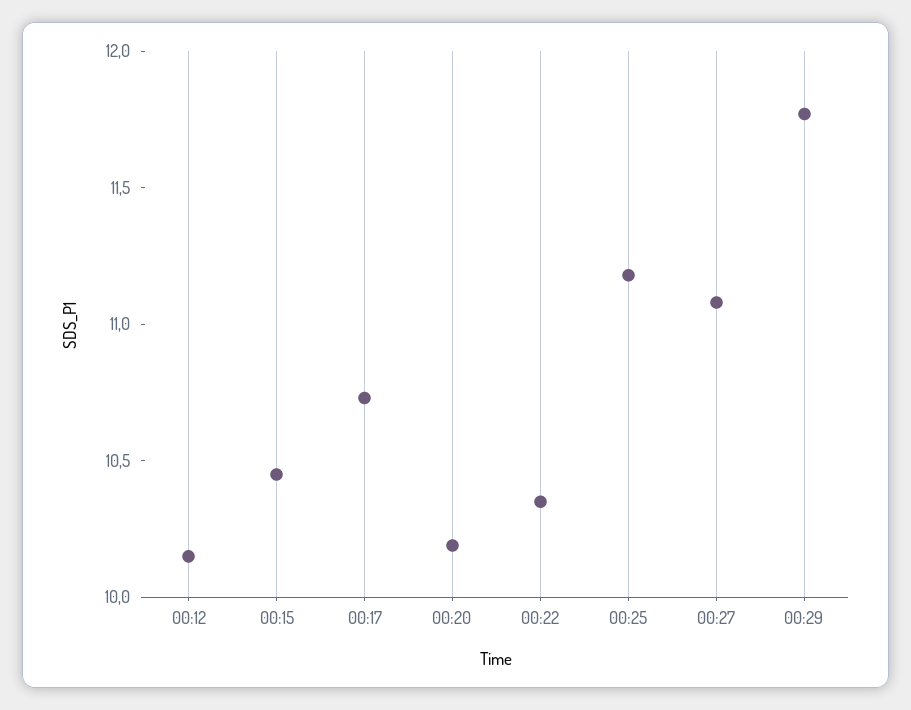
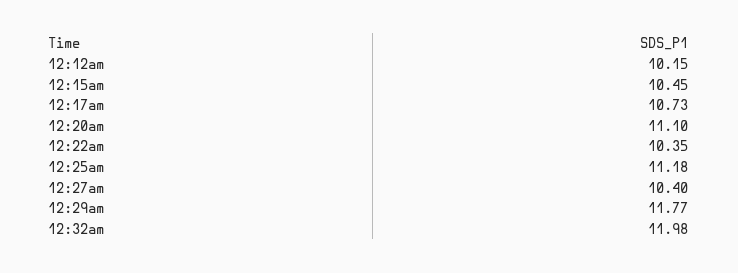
00:20: 10.2 -> 11.1
00:27: 11.1 -> 10.4
12:32am: none -> 11.98

